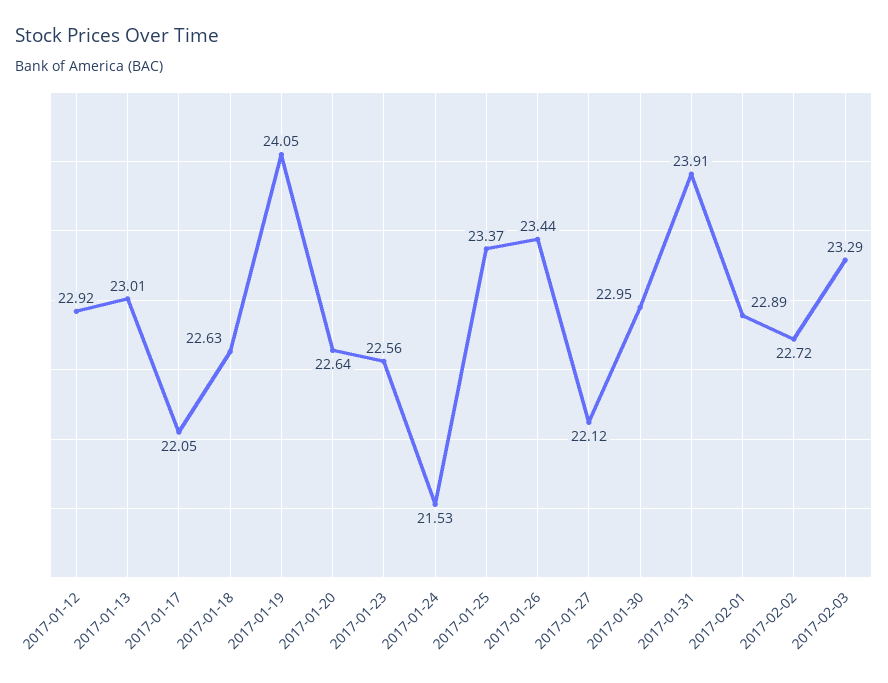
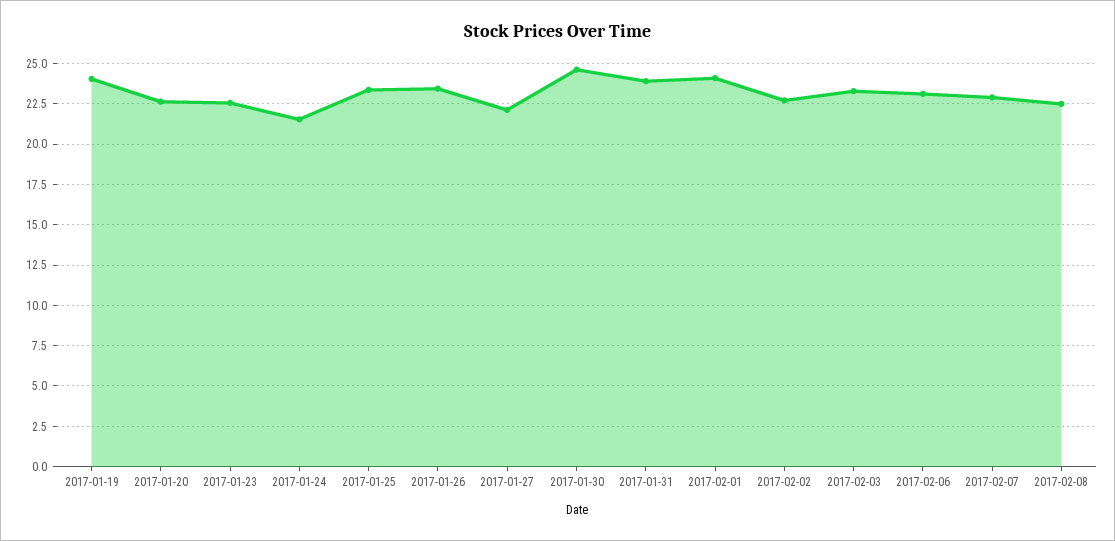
2017-01-12: 22.92 -> none
2017-01-13: 23.01 -> none
2017-01-17: 22.05 -> none
2017-01-18: 22.63 -> none
2017-01-30: 22.95 -> 24.5
2017-02-01: 22.89 -> 24
2017-02-06: none -> 23
2017-02-07: none -> 23
2017-02-08: none -> 22.5

